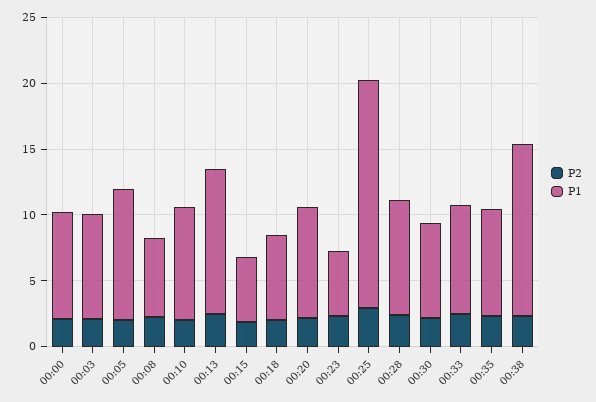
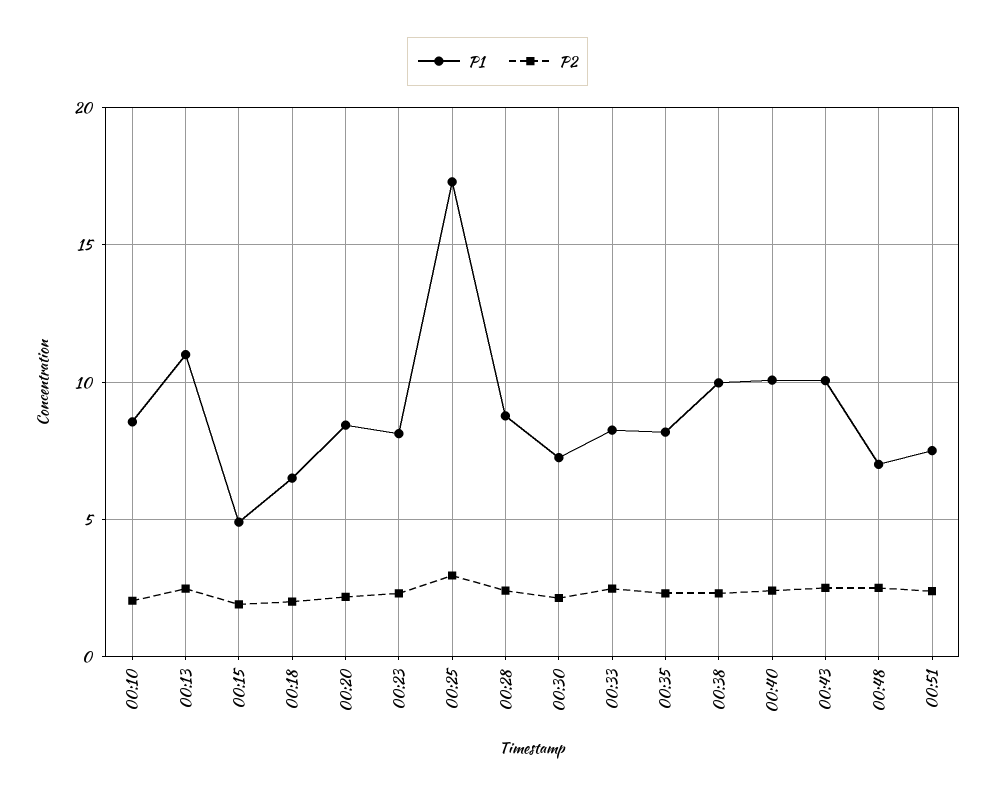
P2, 00:00: 2 -> none
P1, 00:00: 8 -> none
P2, 00:03: 2 -> none
P1, 00:03: 8 -> none
P2, 00:05: 2 -> none
P1, 00:05: 10 -> none
P2, 00:08: 2 -> none
P1, 00:08: 6 -> none
P1, 00:23: 5 -> 8
P1, 00:38: 13 -> 10
P1, 00:40: none -> 10
P2, 00:40: none -> 2.5
P1, 00:43: none -> 10
P2, 00:43: none -> 2.5
P1, 00:48: none -> 7
P2, 00:48: none -> 2.5
P1, 00:51: none -> 7.5
P2, 00:51: none -> 2.5

